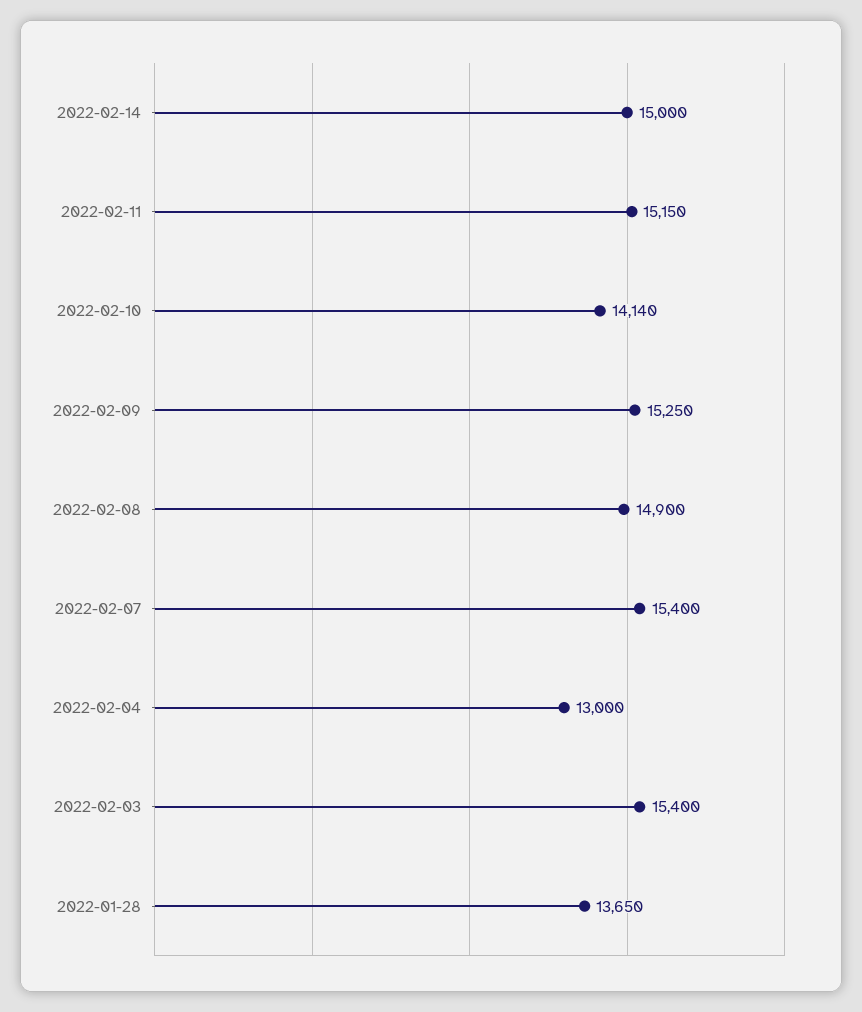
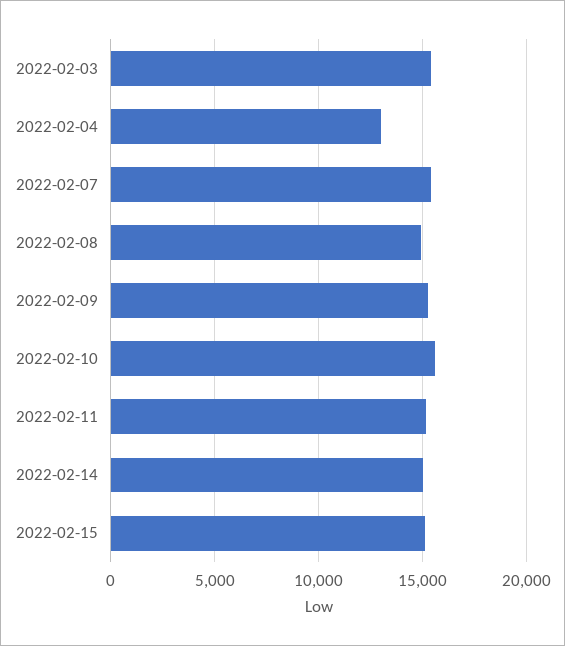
2022-02-10: 14140 -> 15500
2022-01-28: 13650 -> none
2022-02-15: none -> 15000

